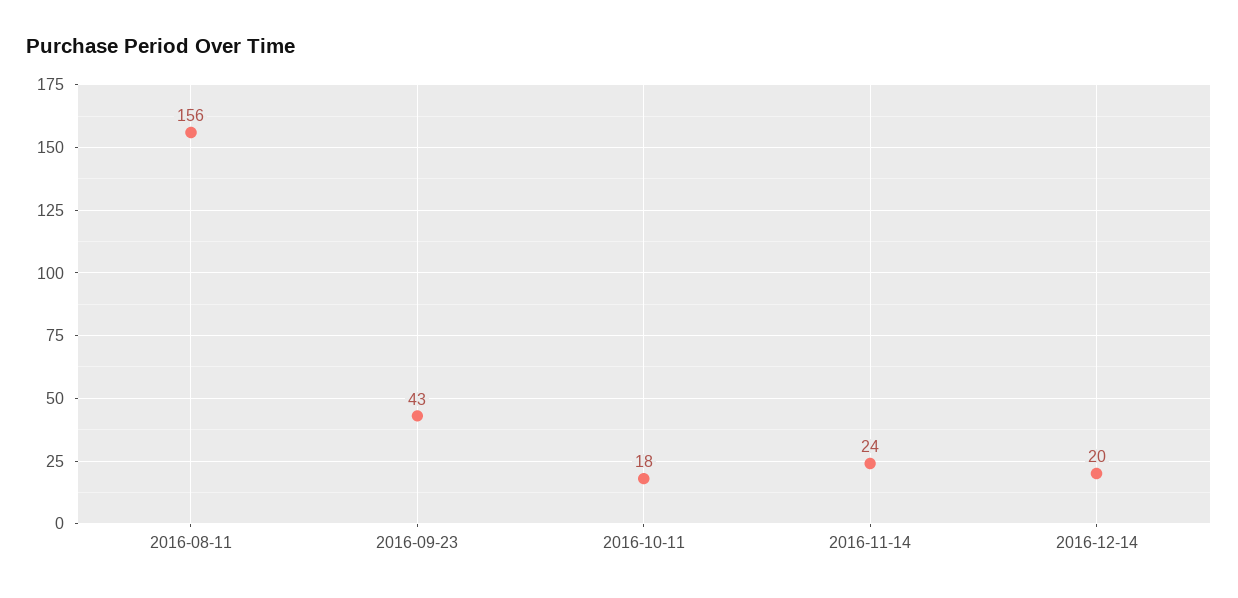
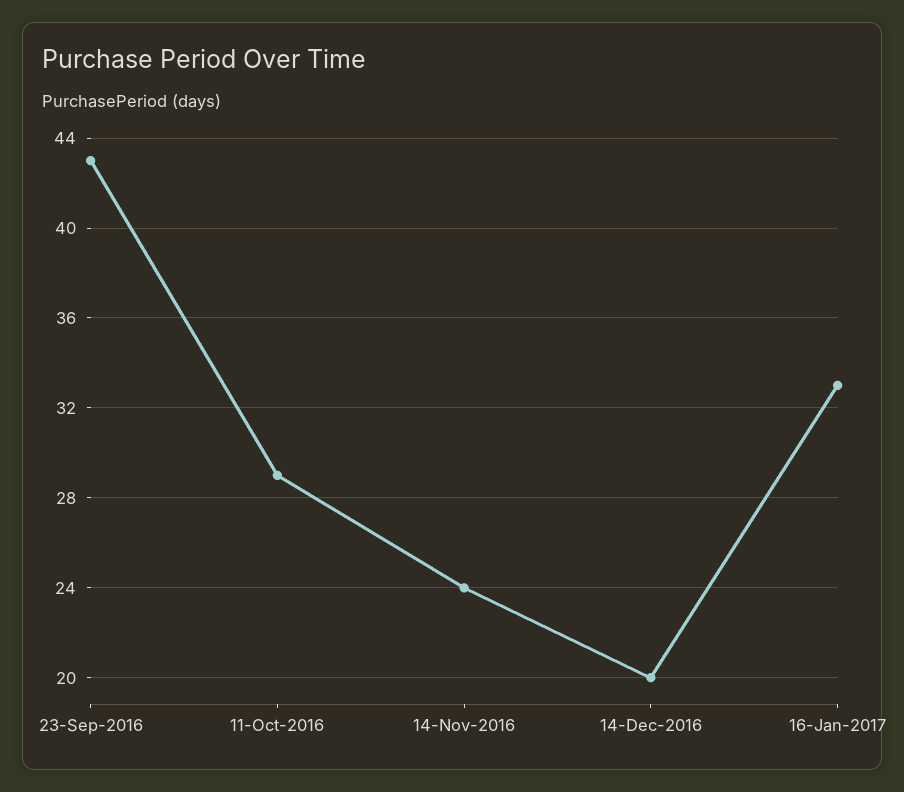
2016-08-11: 156 -> none
2016-10-11: 18 -> 29
16-Jan-2017: none -> 33

